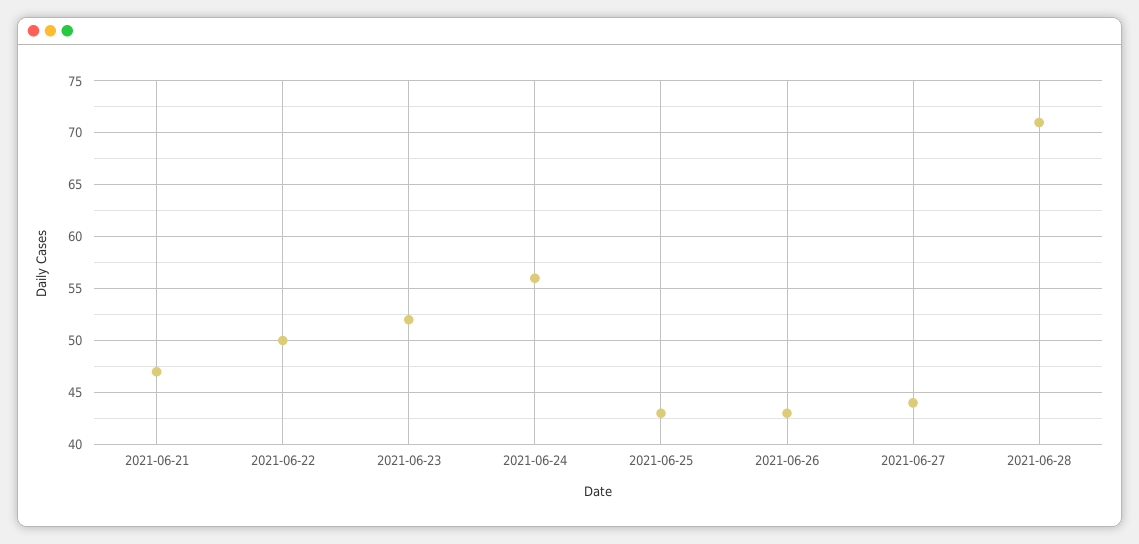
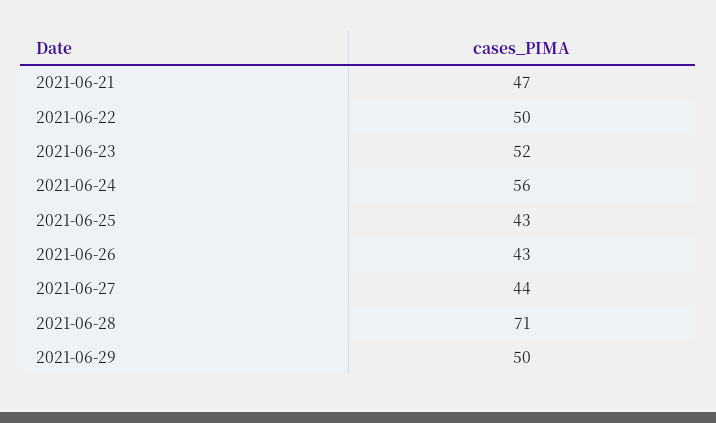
2021-06-29: none -> 50

